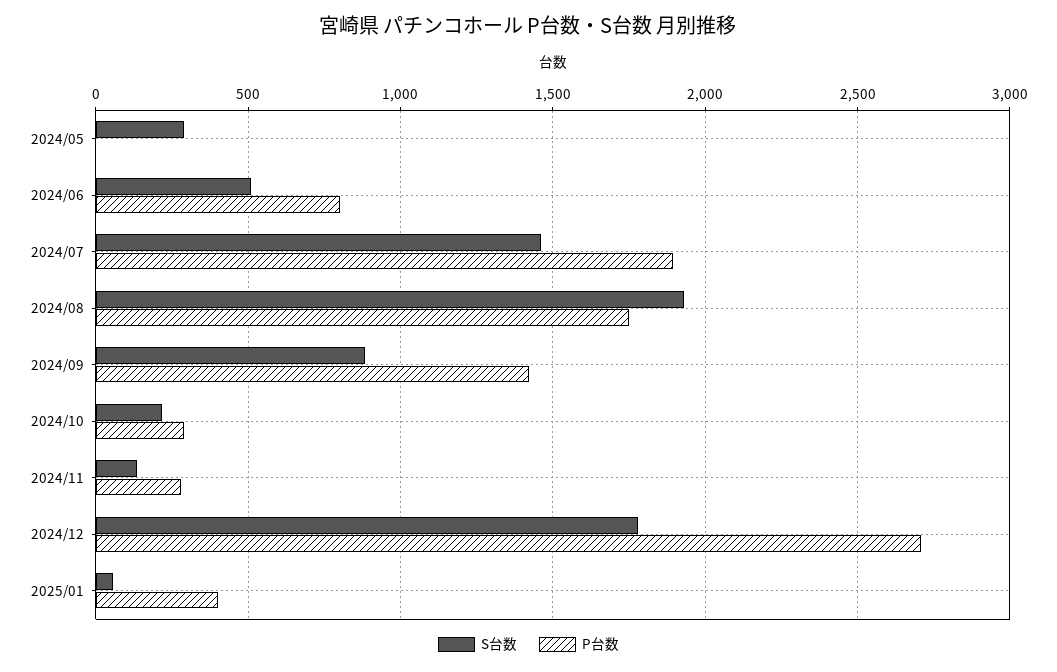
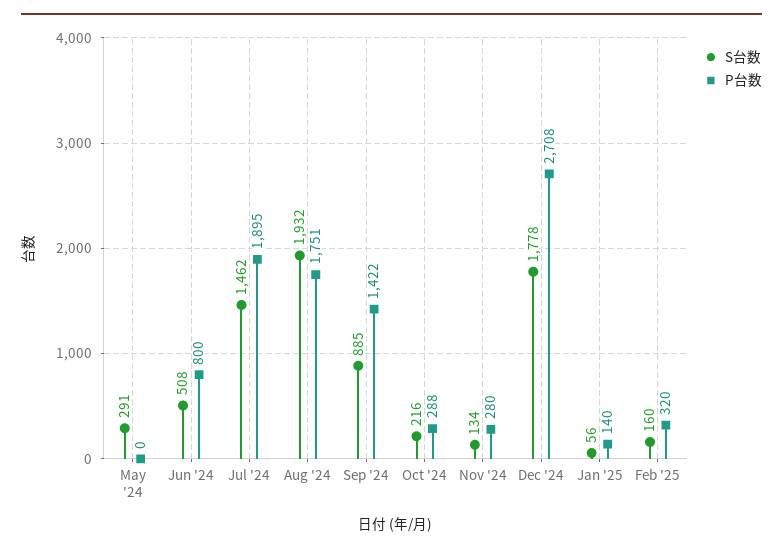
P台数, 2025/01: 400 -> 140
S台数, Feb '25: none -> 160
P台数, Feb '25: none -> 320

